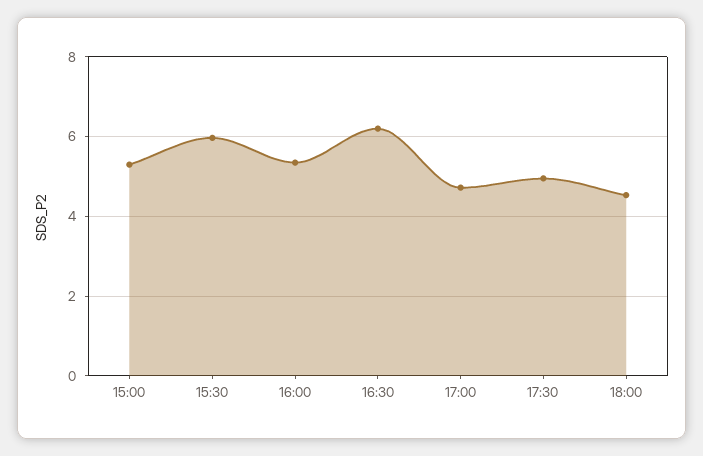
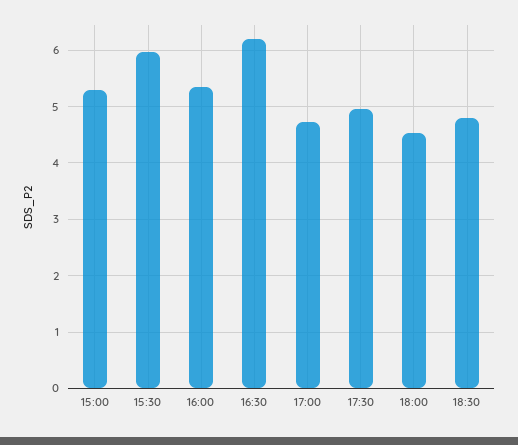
18:30: none -> 4.8

